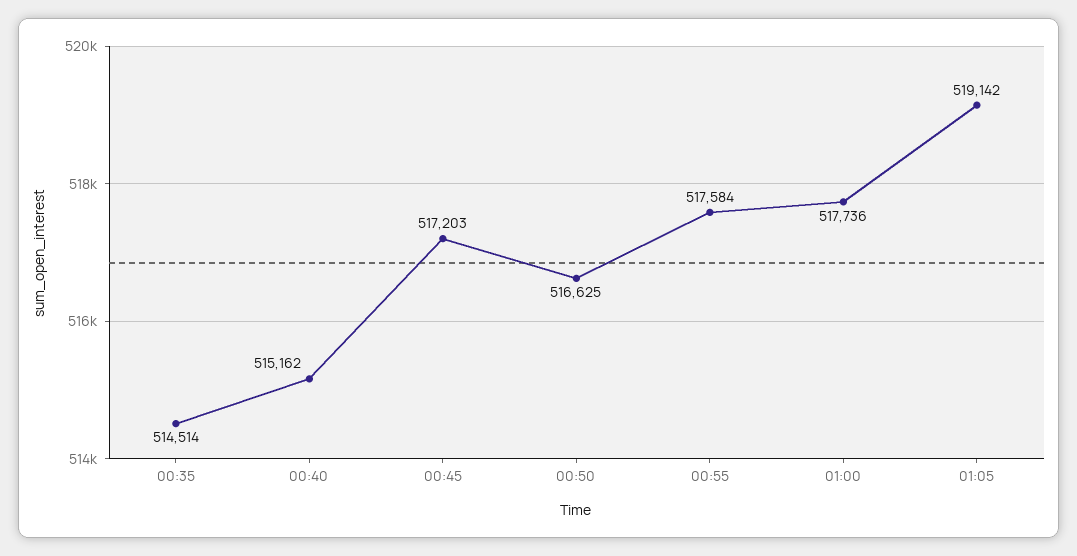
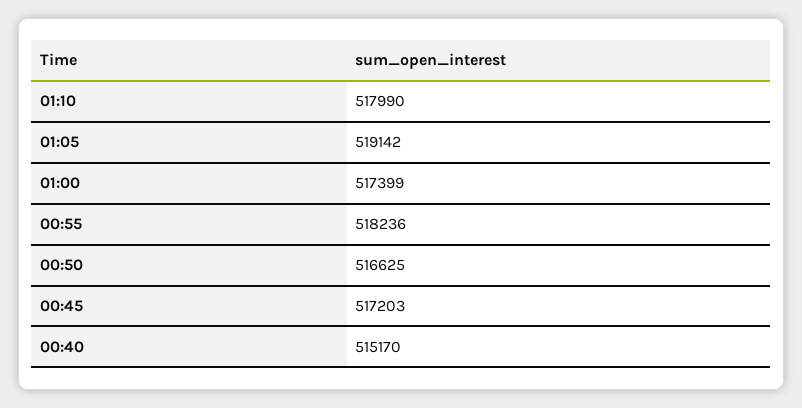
00:35: 514514 -> none
00:40: 515162 -> 515170
00:55: 517584 -> 518236
01:00: 517736 -> 517399
01:10: none -> 517990

